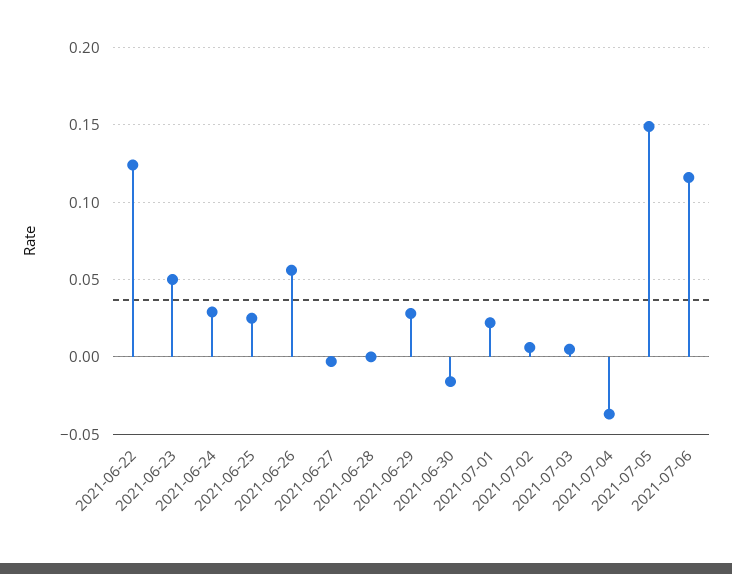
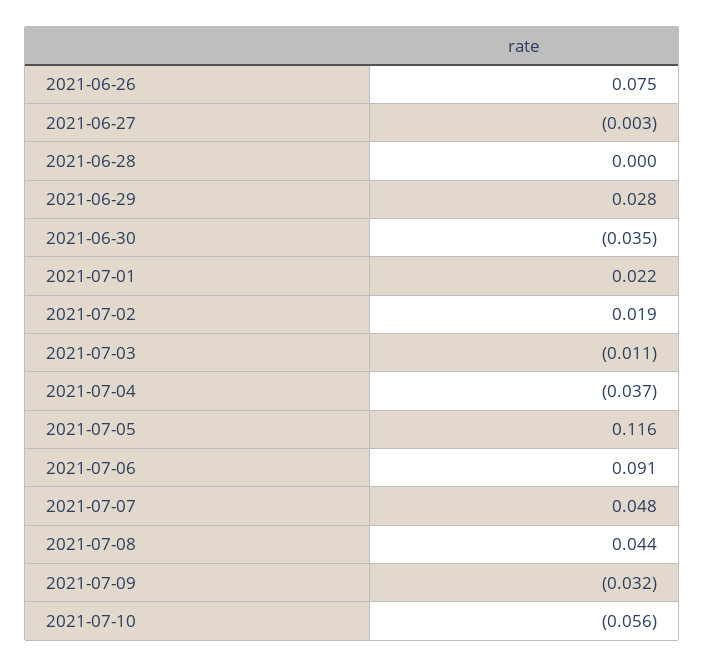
2021-06-22: 0.125 -> none
2021-06-23: 0.05 -> none
2021-06-24: 0.03 -> none
2021-06-25: 0.025 -> none
2021-06-26: 0.055 -> 0.075
2021-06-30: -0.015 -> -0.035
2021-07-02: 0.005 -> 0.019
2021-07-03: 0.005 -> -0.011
2021-07-05: 0.15 -> 0.116
2021-07-06: 0.115 -> 0.091
2021-07-07: none -> 0.048
2021-07-08: none -> 0.044
2021-07-09: none -> -0.032
2021-07-10: none -> -0.056

